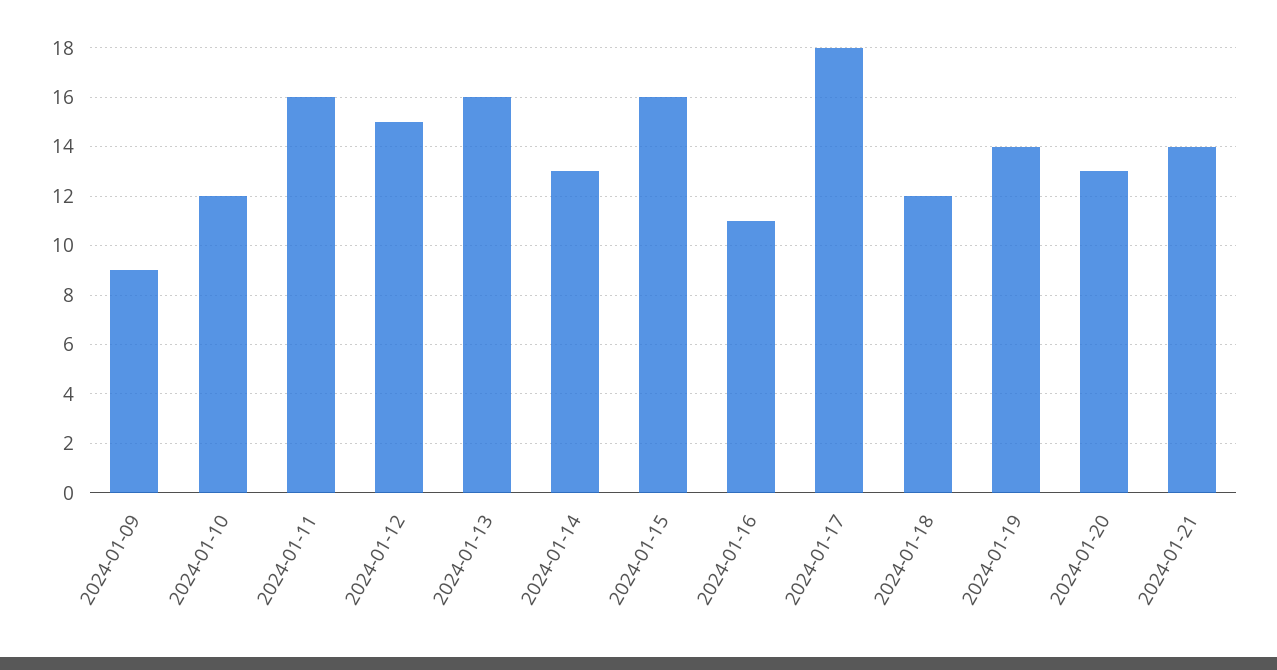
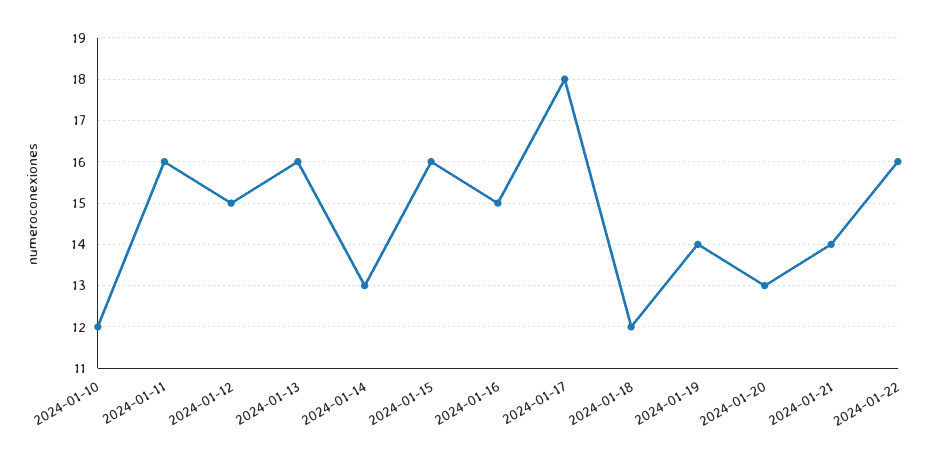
2024-01-09: 9 -> none
2024-01-16: 11 -> 15
2024-01-22: none -> 16

